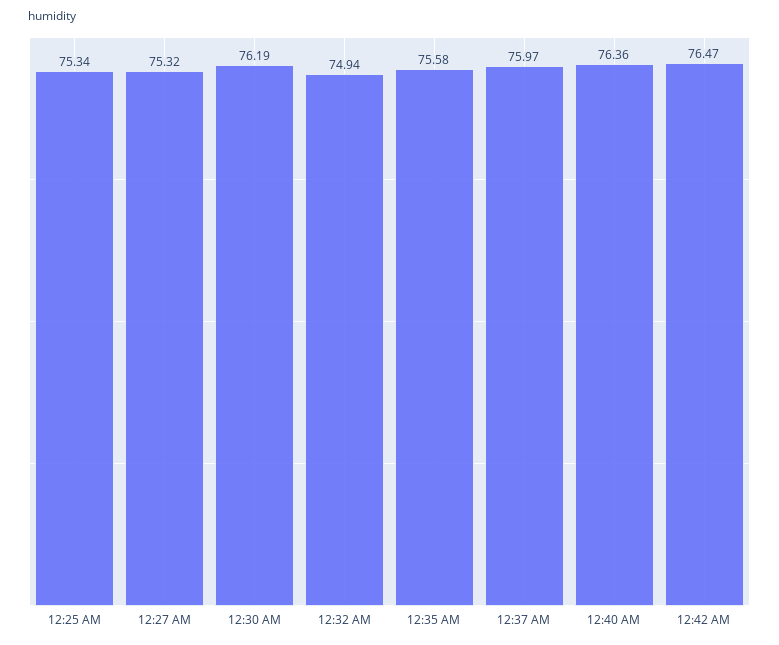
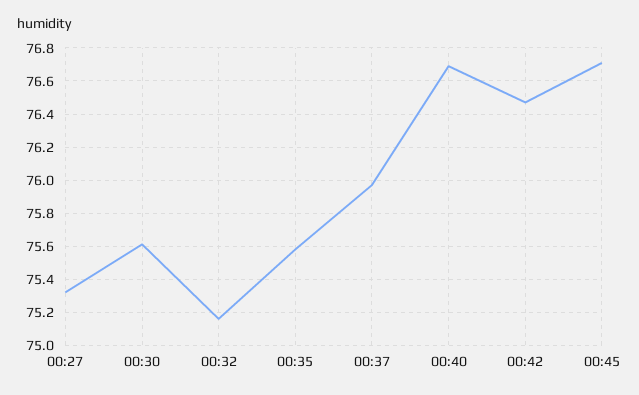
12:25 AM: 75.34 -> none
12:30 AM: 76.19 -> 75.6
12:32 AM: 74.94 -> 75.15
12:40 AM: 76.36 -> 76.7
00:45: none -> 76.7

